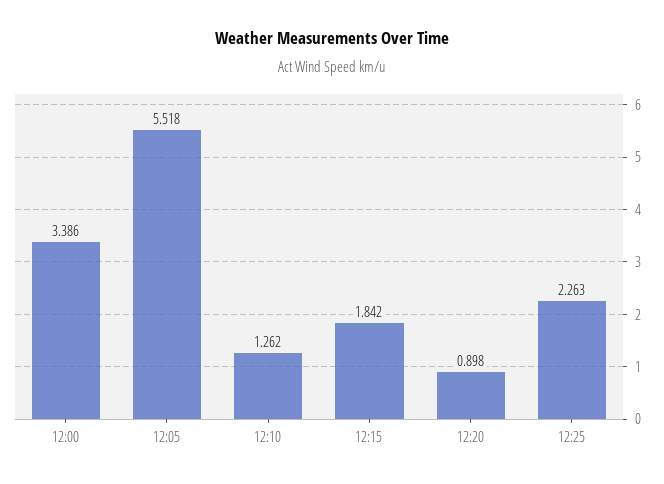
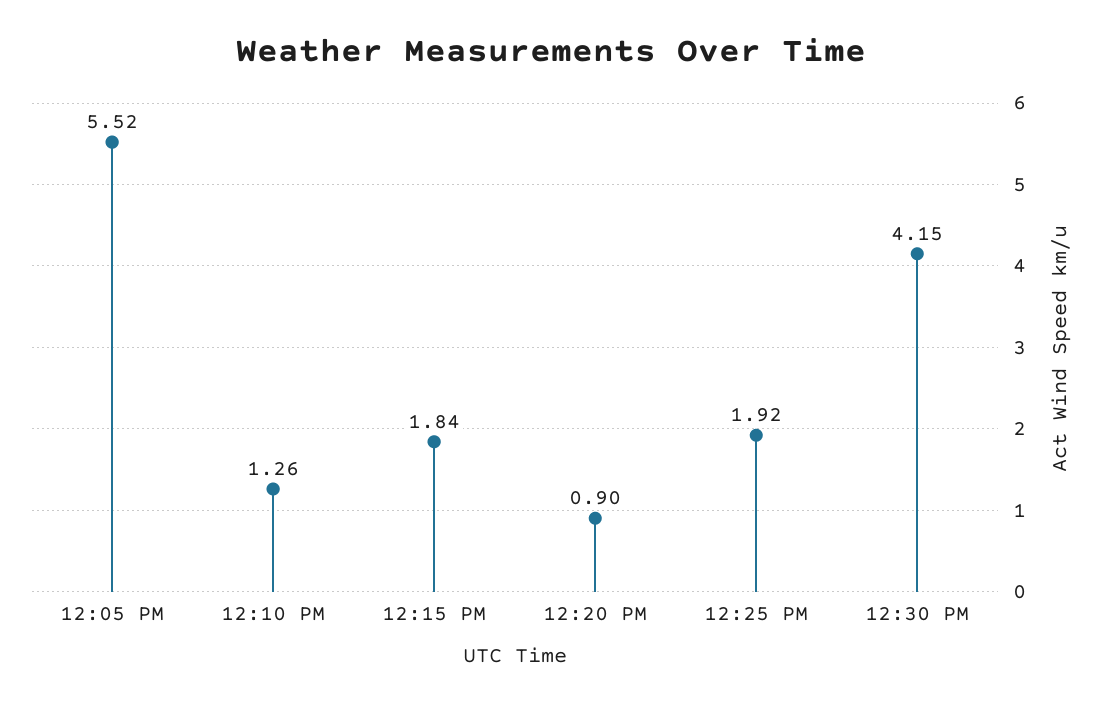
12:00: 3.386 -> none
12:25: 2.263 -> 1.92
12:30 PM: none -> 4.15

